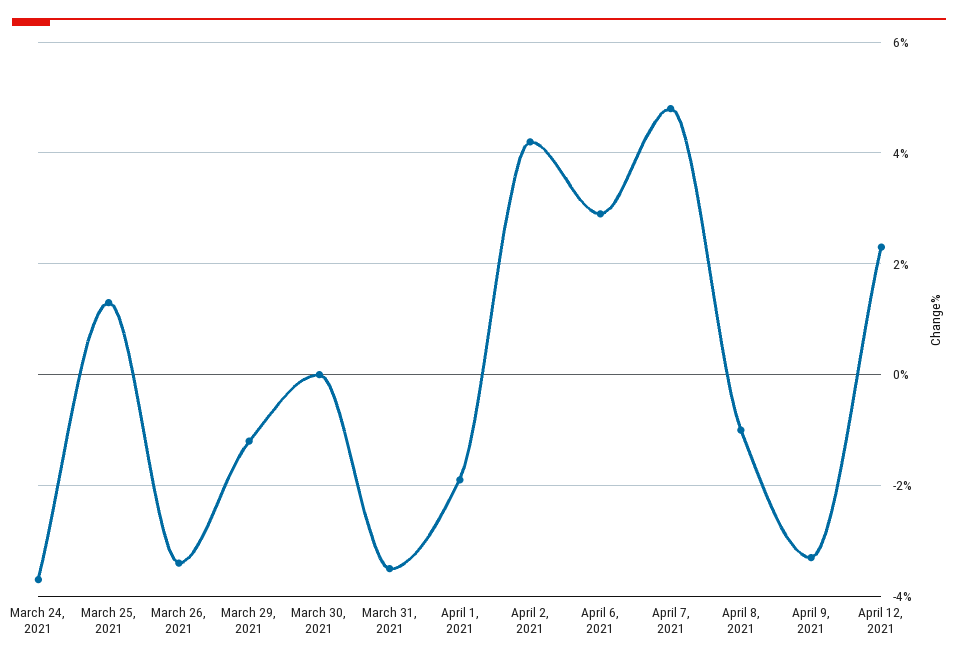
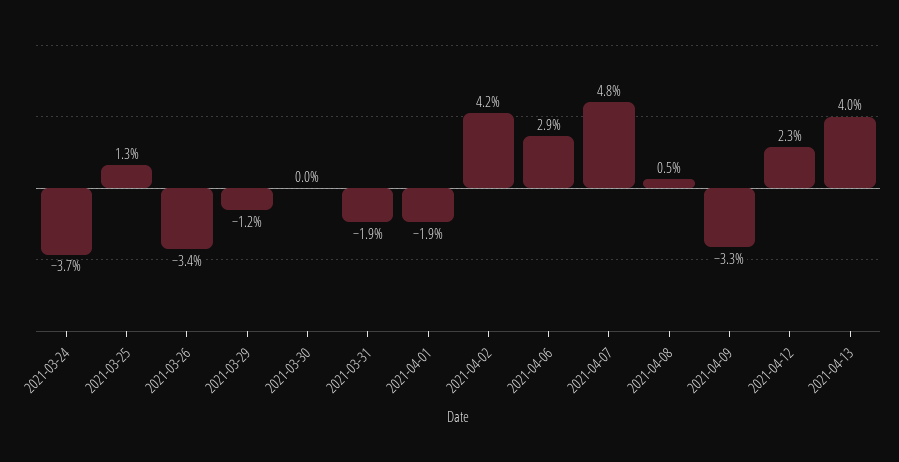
March 31, 2021: -3.5 -> -1.9
April 8, 2021: -1 -> 0.5
2021-04-13: none -> 4

